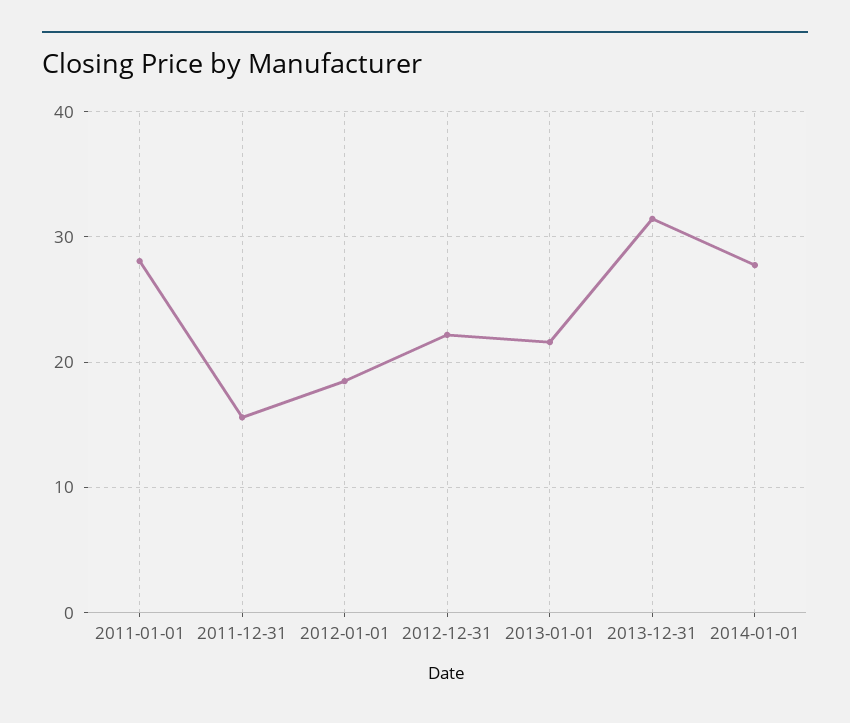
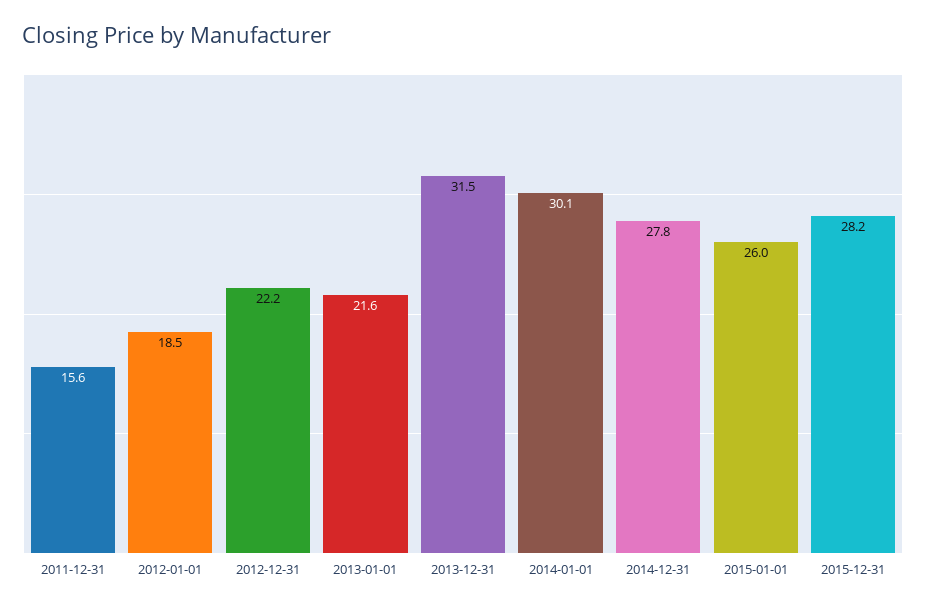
2011-01-01: 28 -> none
2014-01-01: 28 -> 30.1
2014-12-31: none -> 27.8
2015-01-01: none -> 26
2015-12-31: none -> 28.2

